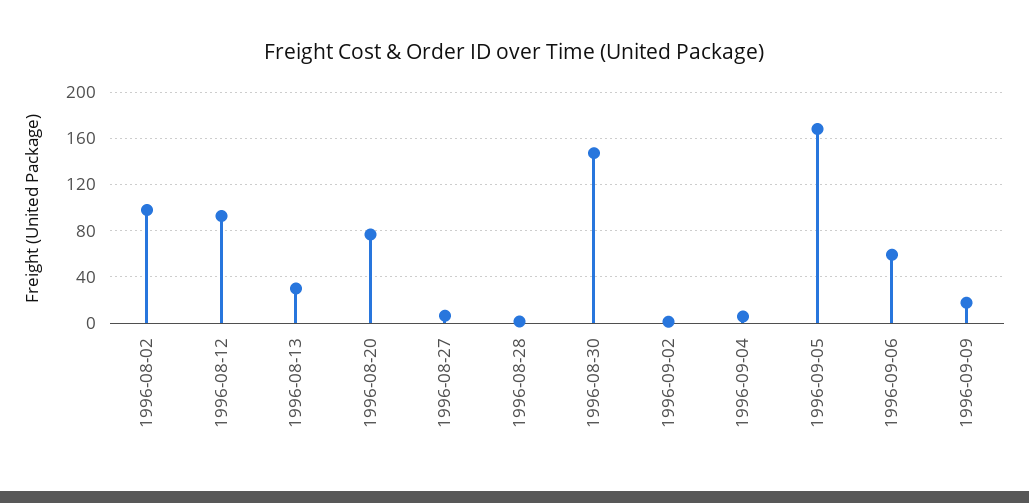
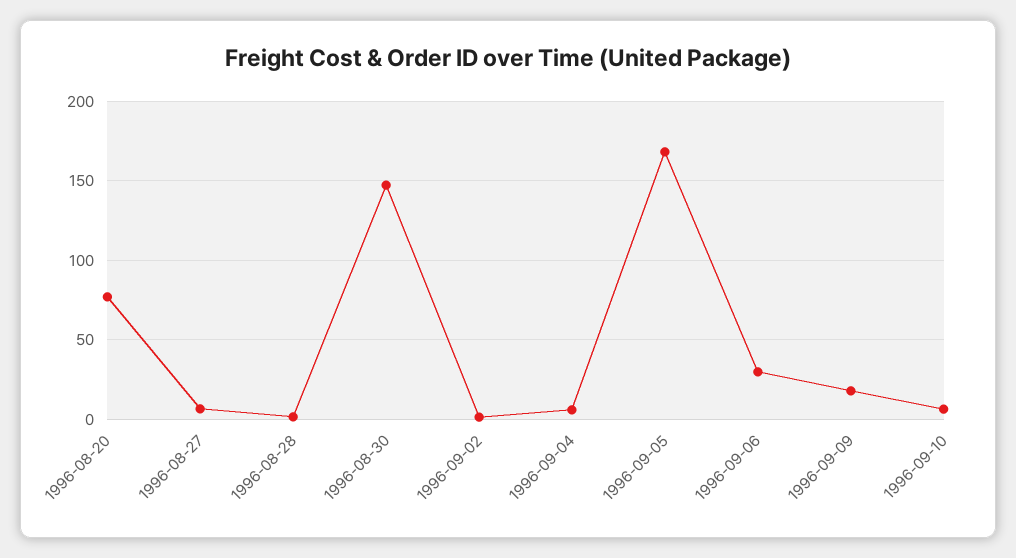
1996-08-02: 100 -> none
1996-08-12: 90 -> none
1996-08-13: 30 -> none
1996-09-06: 60 -> 30
1996-09-10: none -> 5

